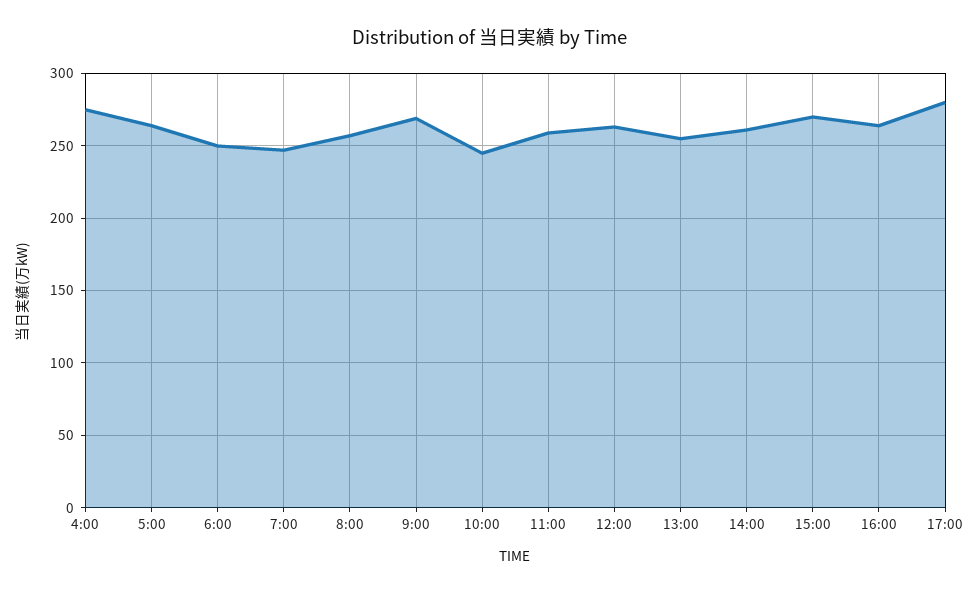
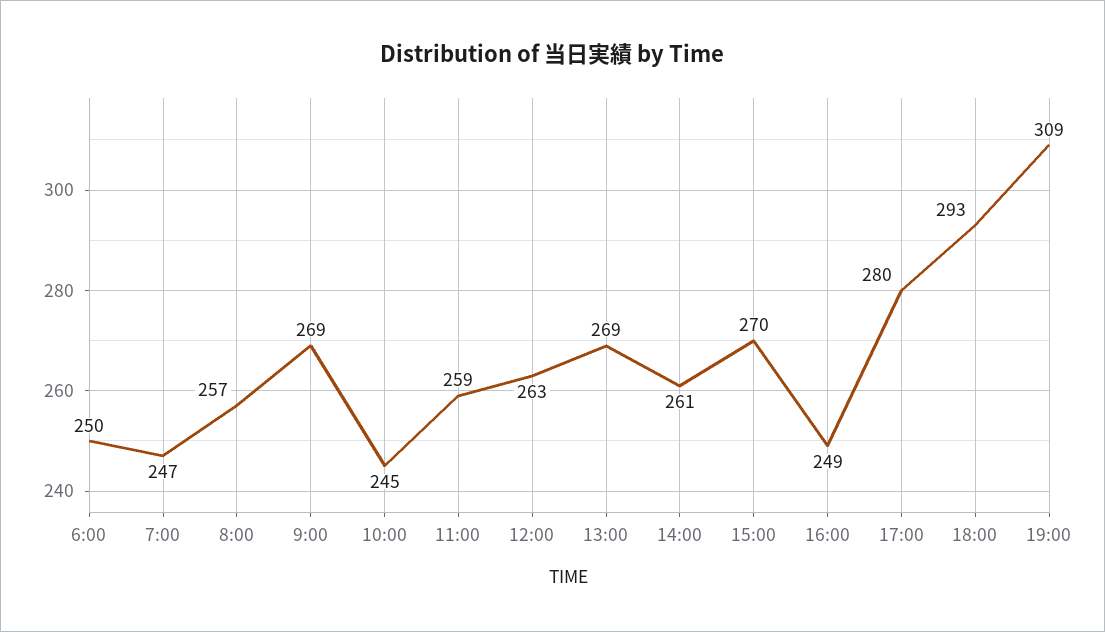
4:00: 275 -> none
5:00: 265 -> none
13:00: 255 -> 269
16:00: 265 -> 249
18:00: none -> 293
19:00: none -> 309

